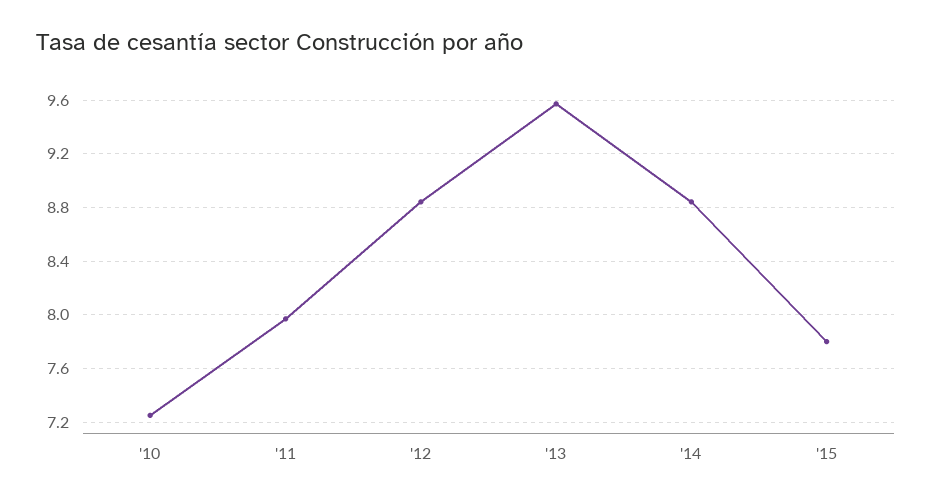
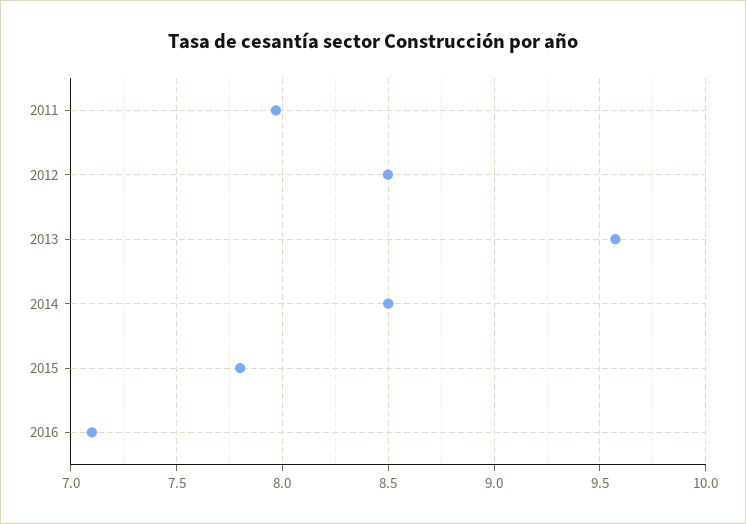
'10: 7.25 -> none
'12: 8.85 -> 8.5
'14: 8.85 -> 8.5
2016: none -> 7.1

